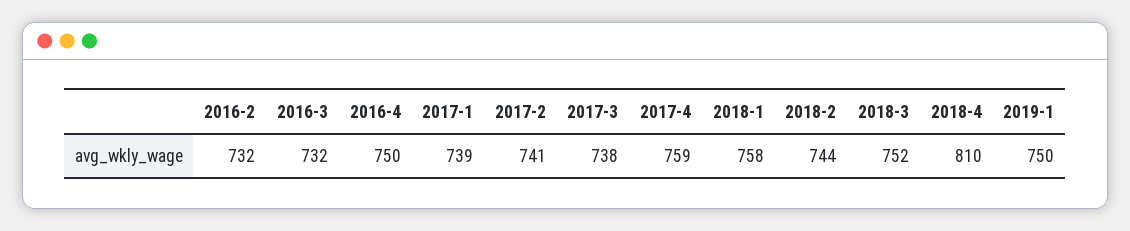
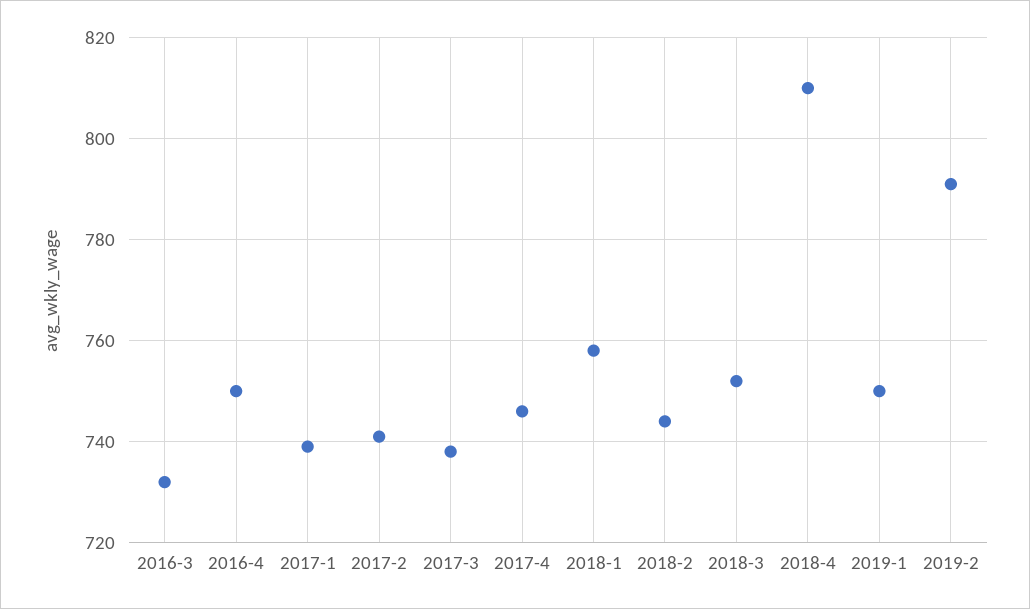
2016-2: 732 -> none
2017-4: 759 -> 745
2019-2: none -> 790

